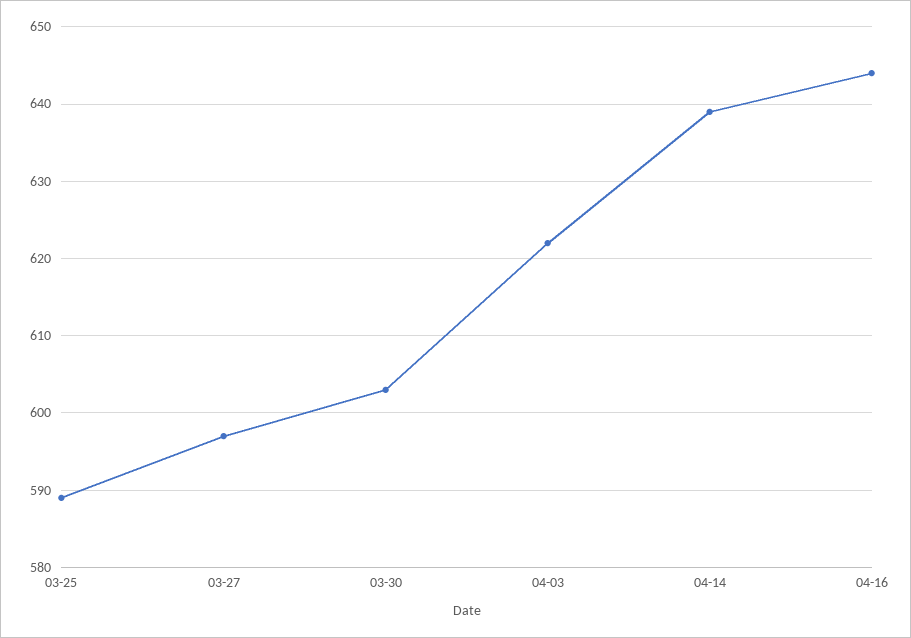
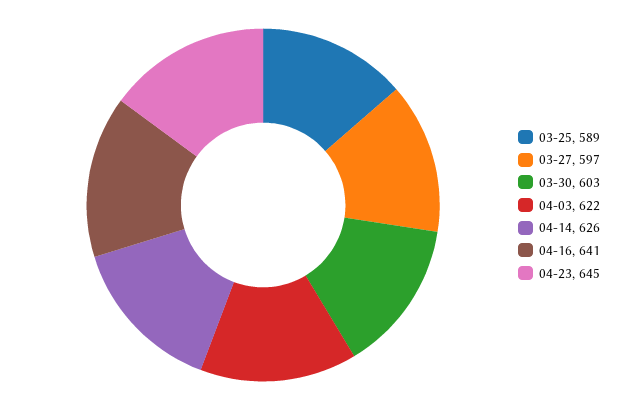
04-14: 639 -> 626
04-16: 644 -> 641
04-23: none -> 645

